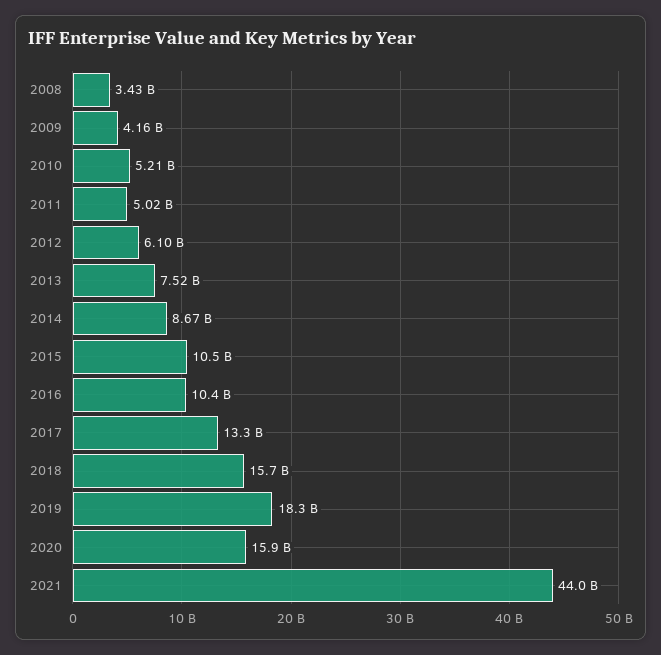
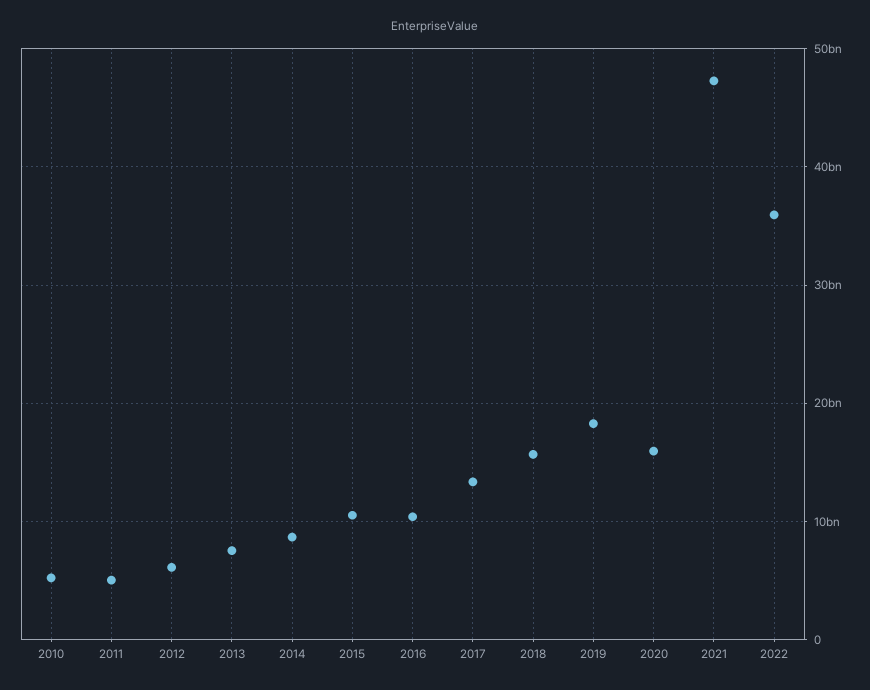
2008: 3430000000 -> none
2009: 4160000000 -> none
2021: 44000000000 -> 47000000000
2022: none -> 36000000000

